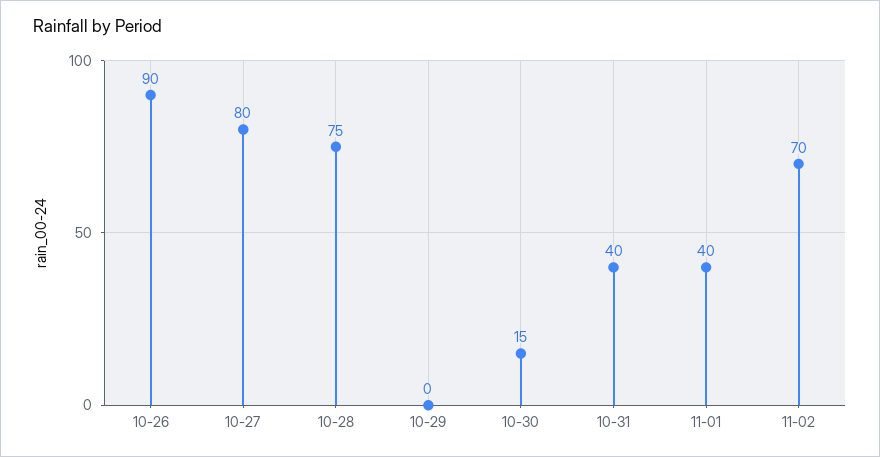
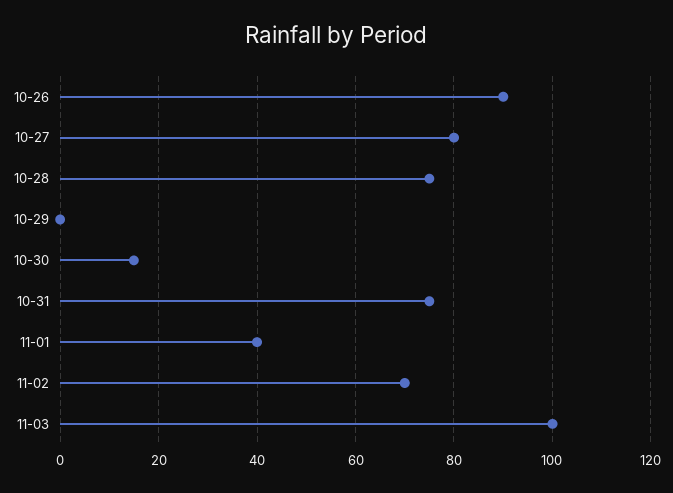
10-31: 40 -> 75
11-03: none -> 100

